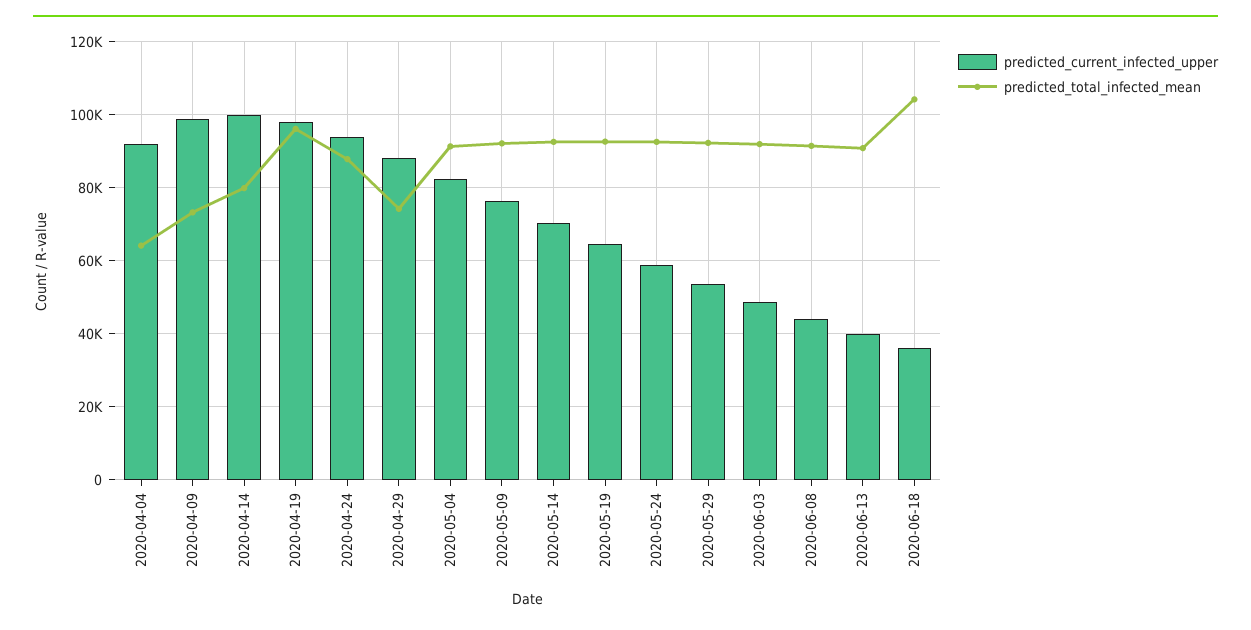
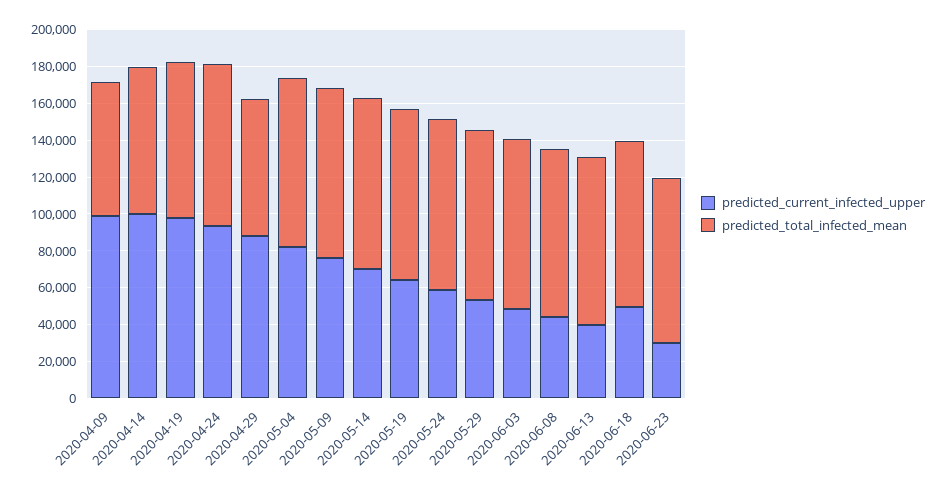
predicted_current_infected_upper, 2020-04-04: 92000 -> none
predicted_total_infected_mean, 2020-04-04: 64000 -> none
predicted_total_infected_mean, 2020-04-19: 96000 -> 85000
predicted_current_infected_upper, 2020-06-18: 36000 -> 50000
predicted_total_infected_mean, 2020-06-18: 104000 -> 90000
predicted_current_infected_upper, 2020-06-23: none -> 30000
predicted_total_infected_mean, 2020-06-23: none -> 90000

